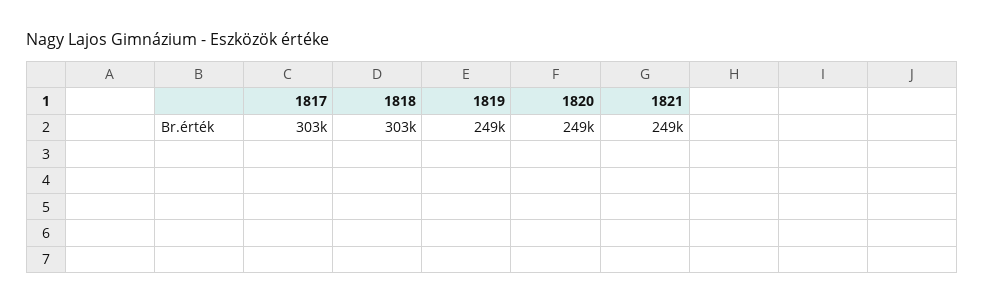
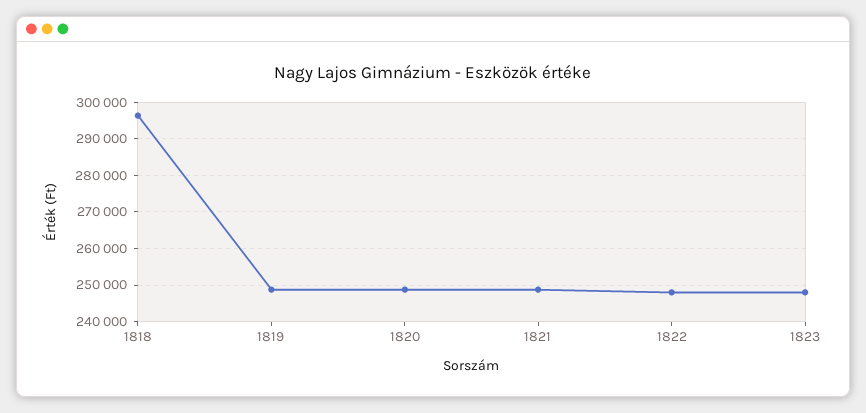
1817: 303000 -> none
1818: 303000 -> 296000
1822: none -> 248000
1823: none -> 248000

